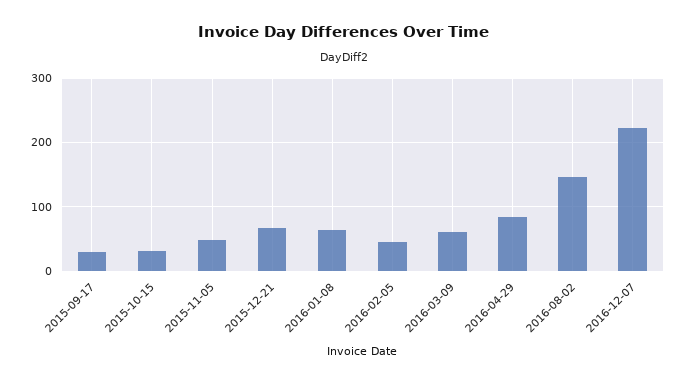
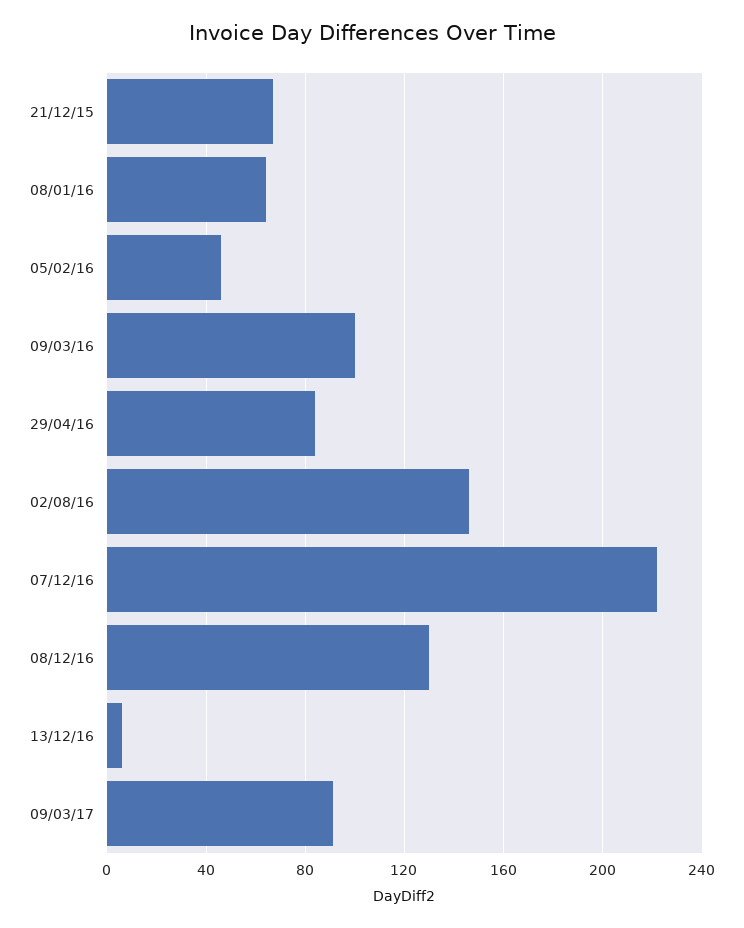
2015-09-17: 30 -> none
2015-10-15: 30 -> none
2015-11-05: 50 -> none
2016-03-09: 60 -> 100
08/12/16: none -> 130
13/12/16: none -> 5
09/03/17: none -> 90

